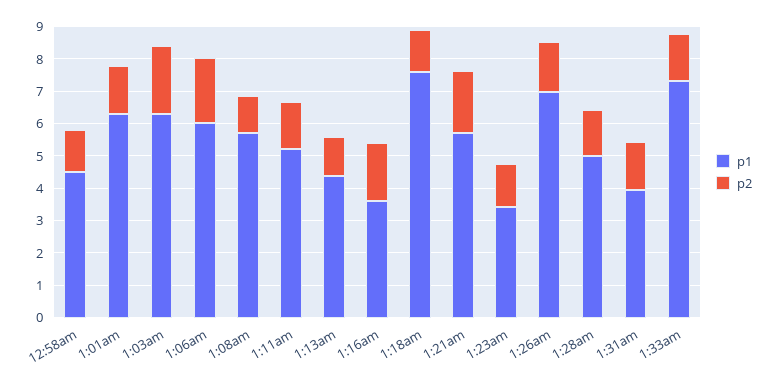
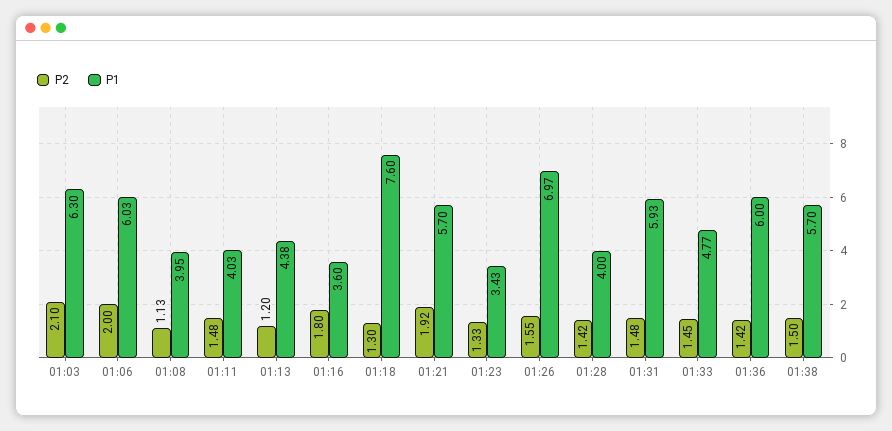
p1, 12:58am: 4.5 -> none
p2, 12:58am: 1.25 -> none
p1, 1:01am: 6.25 -> none
p2, 1:01am: 1.5 -> none
p1, 1:08am: 5.75 -> 3.95
p1, 1:11am: 5.25 -> 4.03
p1, 1:28am: 5 -> 4
p1, 1:31am: 4 -> 5.93
p1, 1:33am: 7.25 -> 4.77
p2, 01:36: none -> 1.42
p1, 01:36: none -> 6
p2, 01:38: none -> 1.5
p1, 01:38: none -> 5.7

